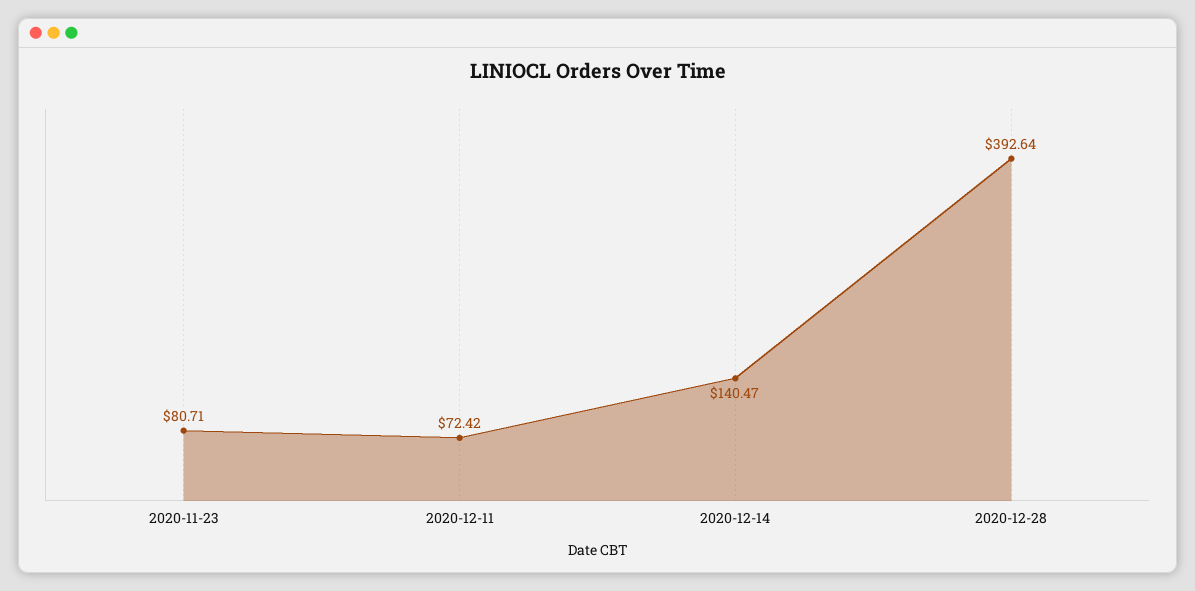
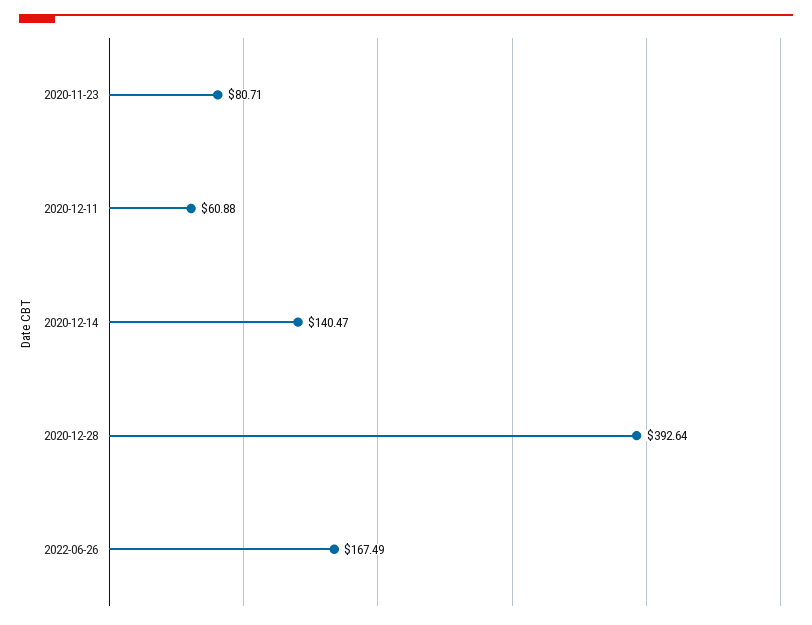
2020-12-11: 72.42 -> 60.88
2022-06-26: none -> 167.49

